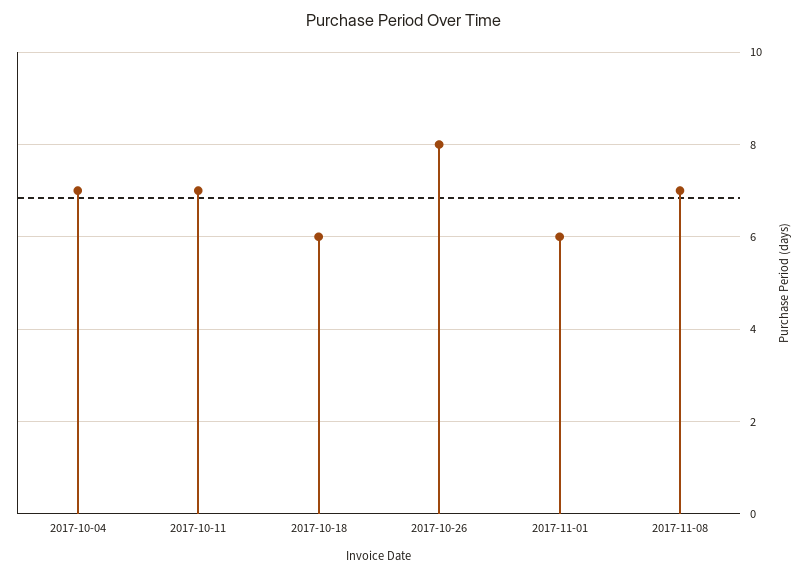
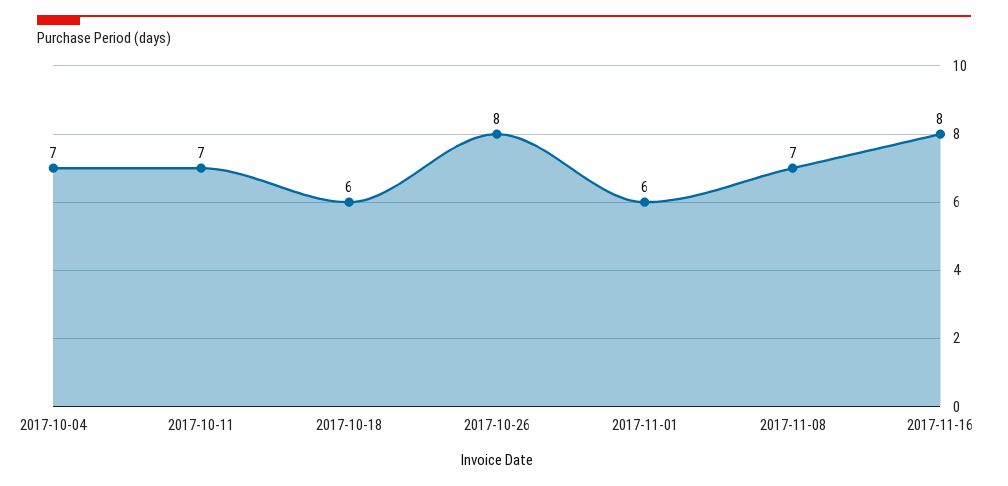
2017-11-16: none -> 8

